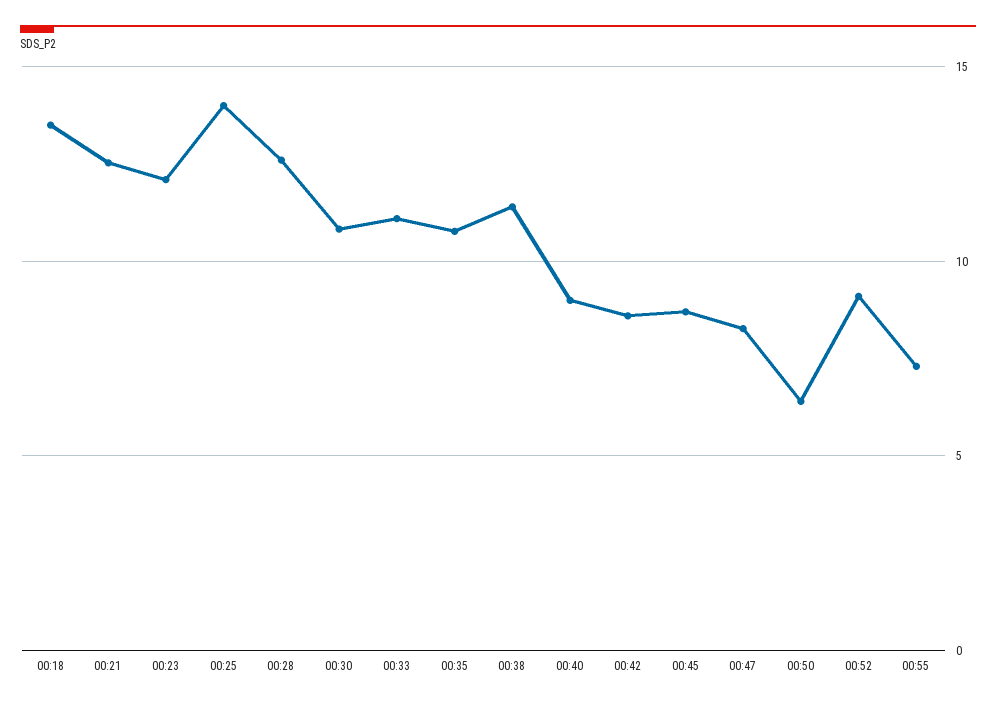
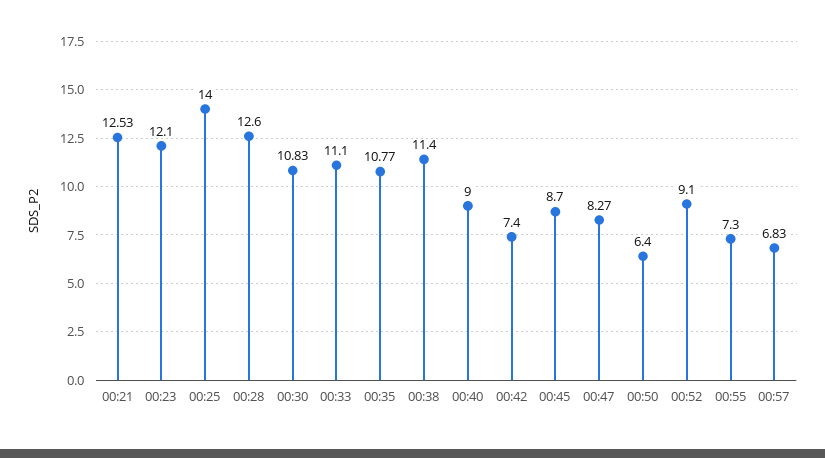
00:18: 13.5 -> none
00:42: 8.5 -> 7.4
00:57: none -> 6.83

